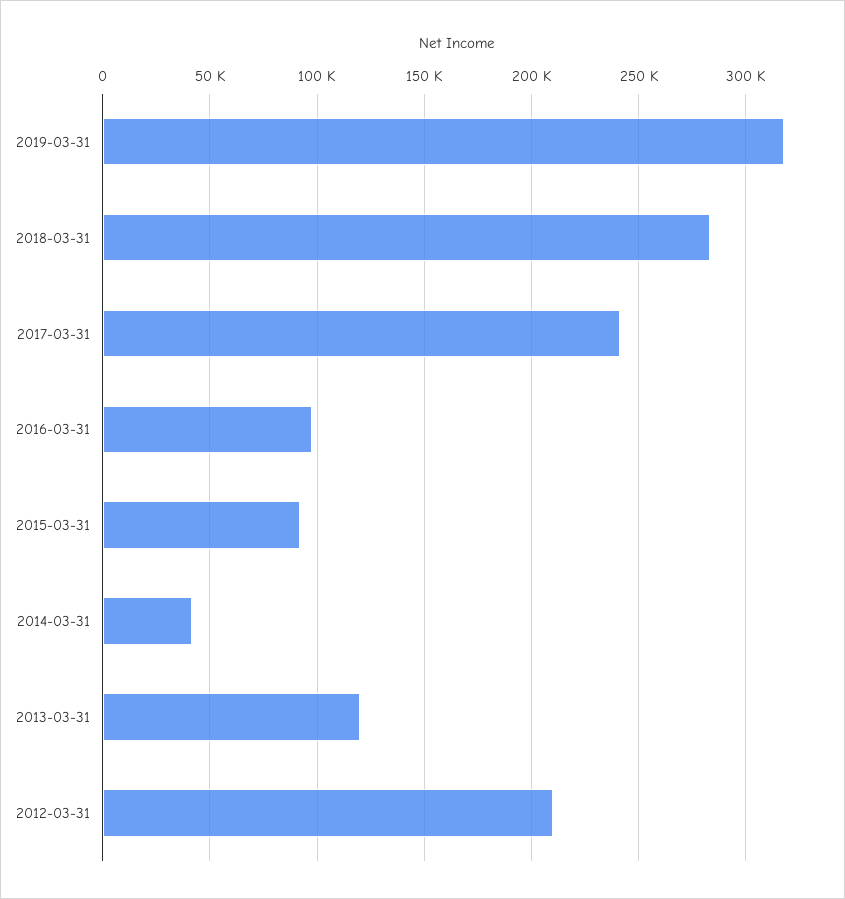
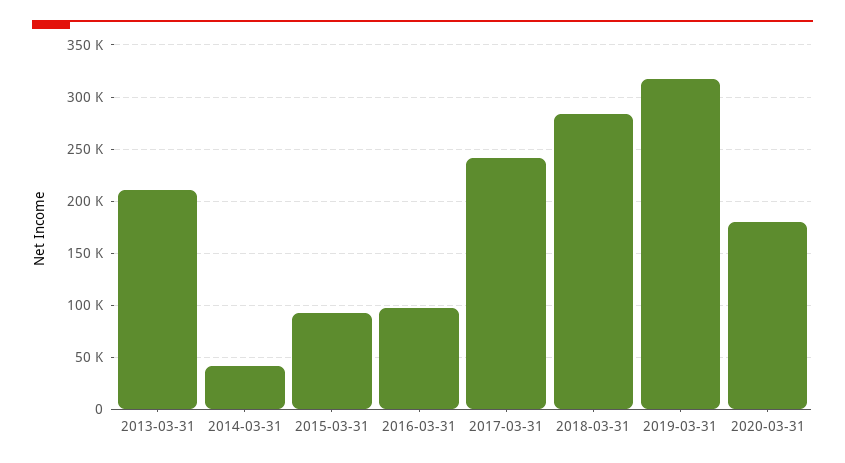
2013-03-31: 120000 -> 210000
2012-03-31: 210000 -> none
2020-03-31: none -> 180000

